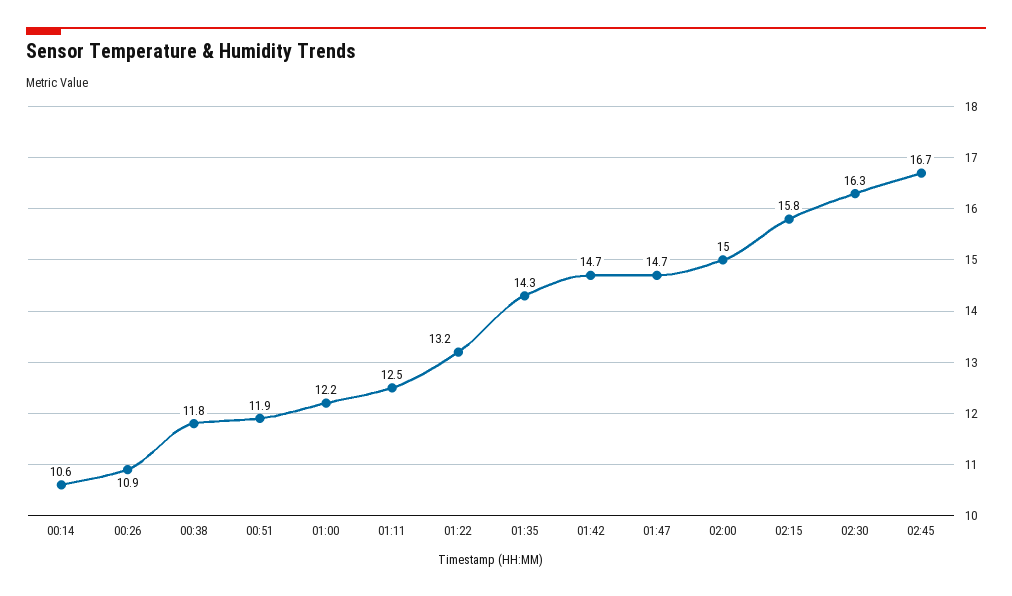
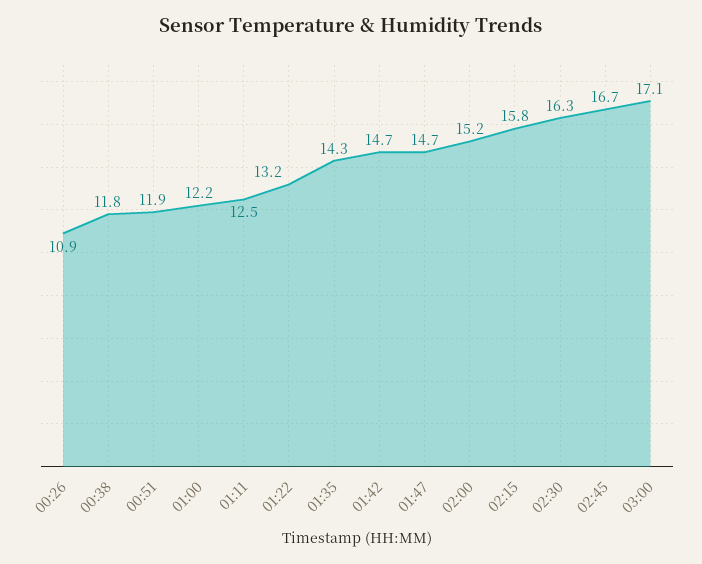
00:14: 10.6 -> none
02:00: 15 -> 15.2
03:00: none -> 17.1

